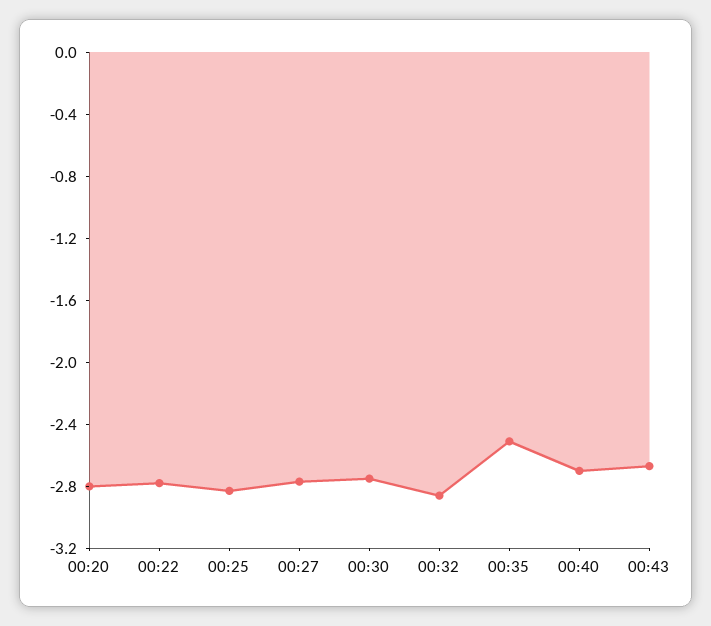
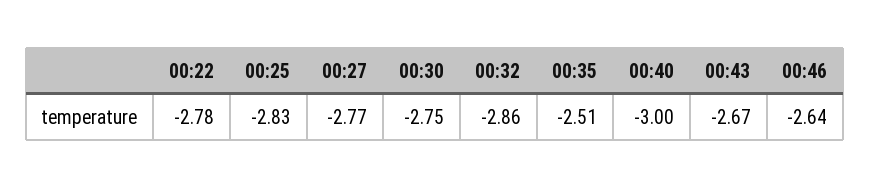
00:20: -2.8 -> none
00:40: -2.7 -> -3
00:46: none -> -2.64

